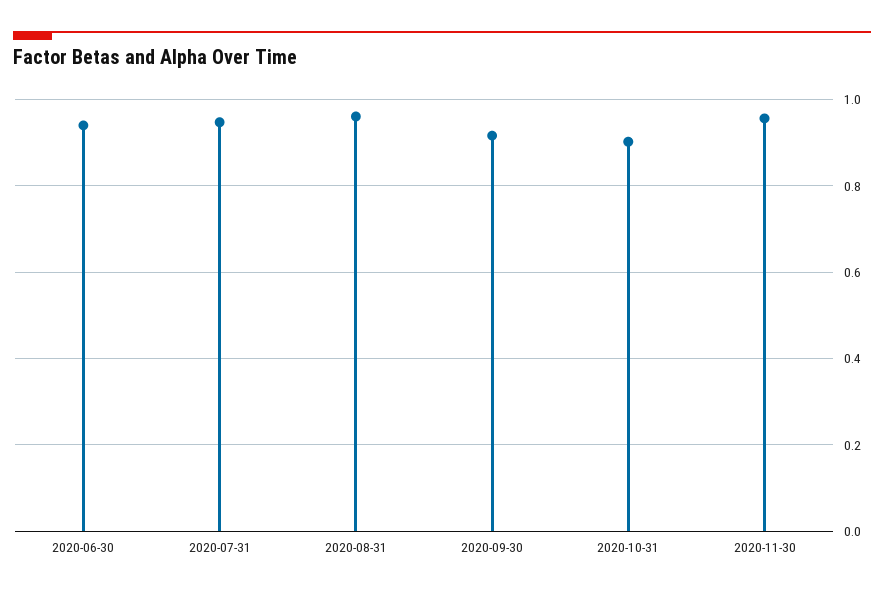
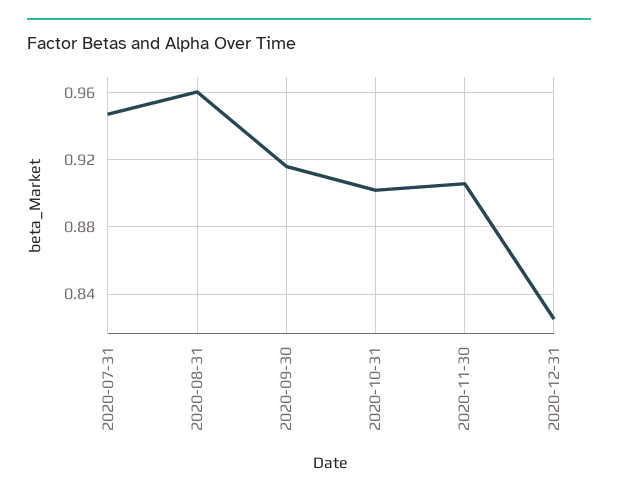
2020-06-30: 0.94 -> none
2020-11-30: 0.96 -> 0.905
2020-12-31: none -> 0.825

